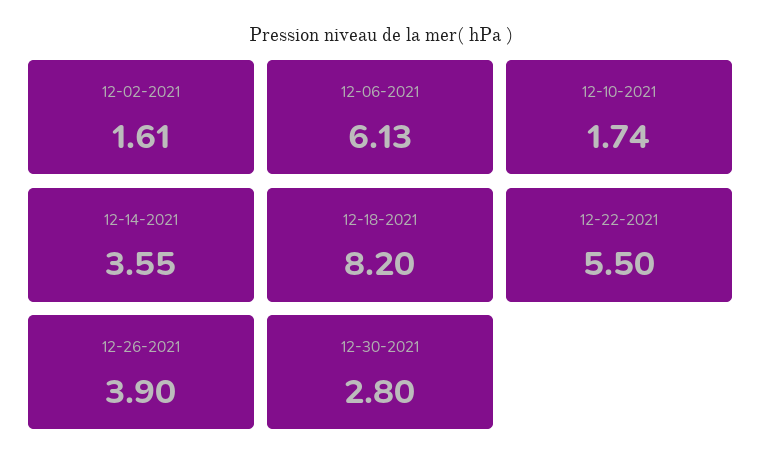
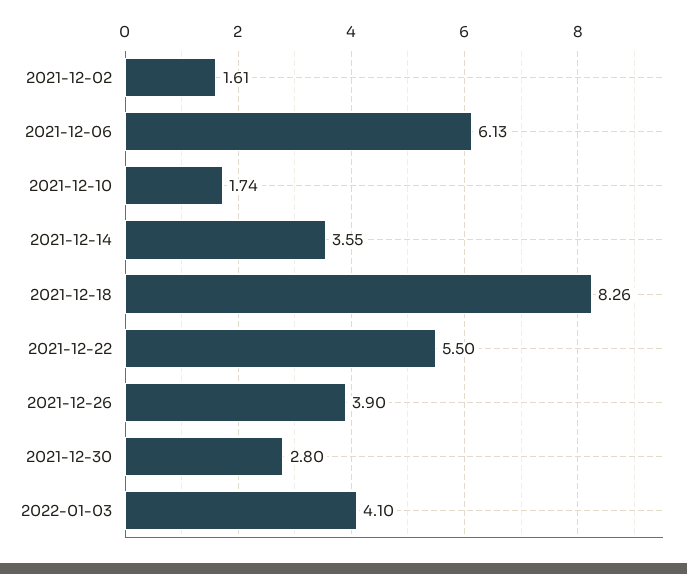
12-18-2021: 8.2 -> 8.26
2022-01-03: none -> 4.1

